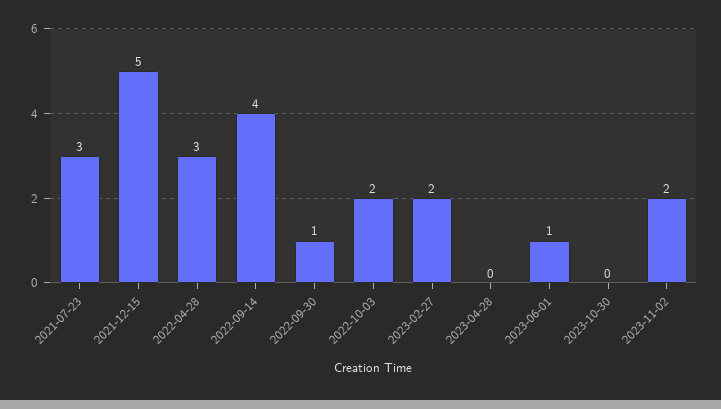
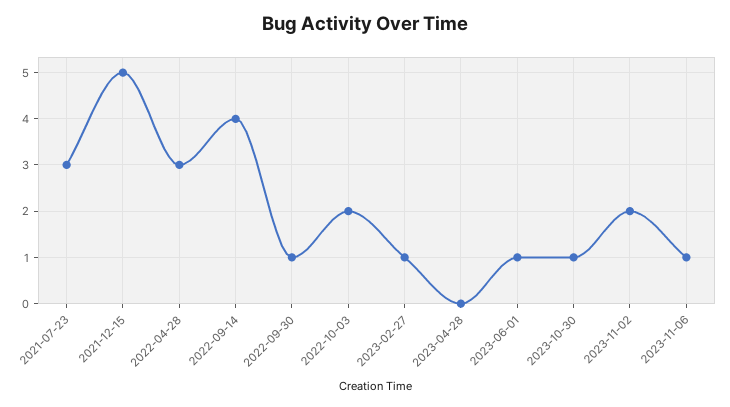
2023-02-27: 2 -> 1
2023-10-30: 0 -> 1
2023-11-06: none -> 1

